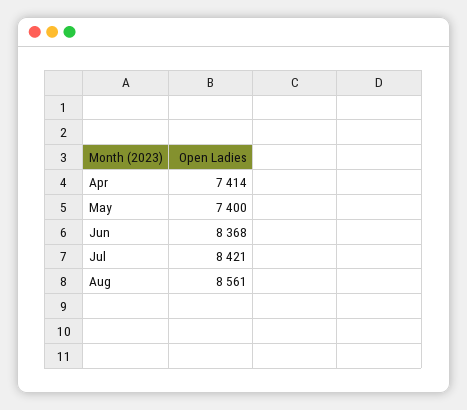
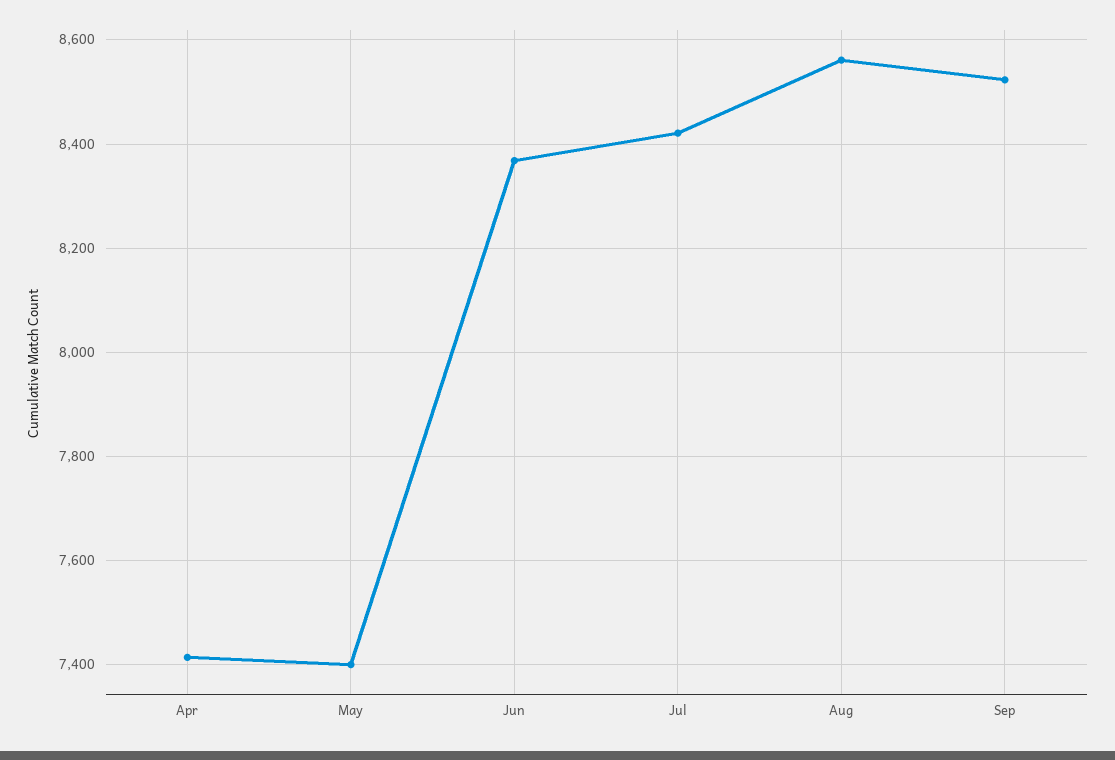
Sep: none -> 8520

